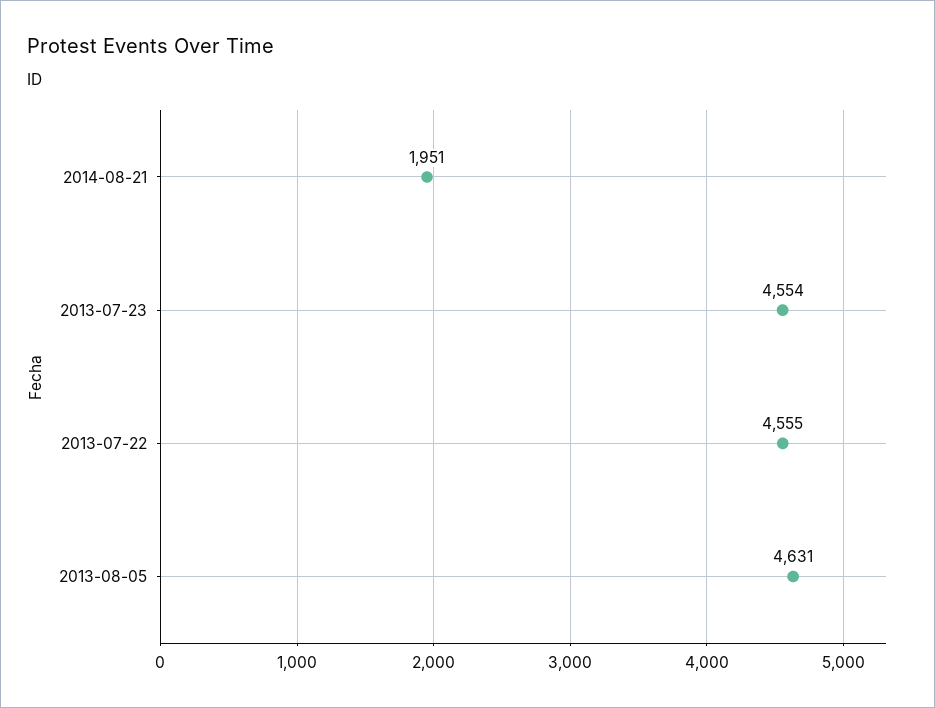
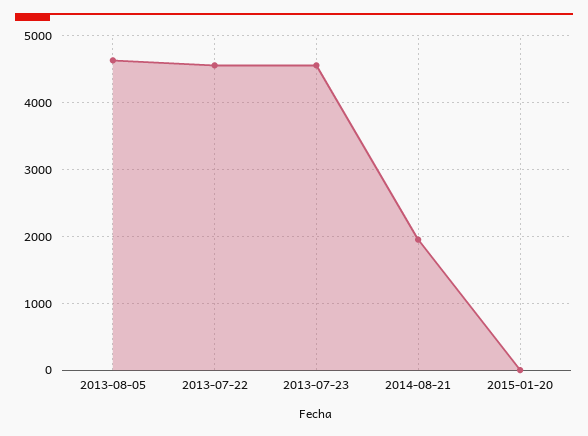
2015-01-20: none -> 0

